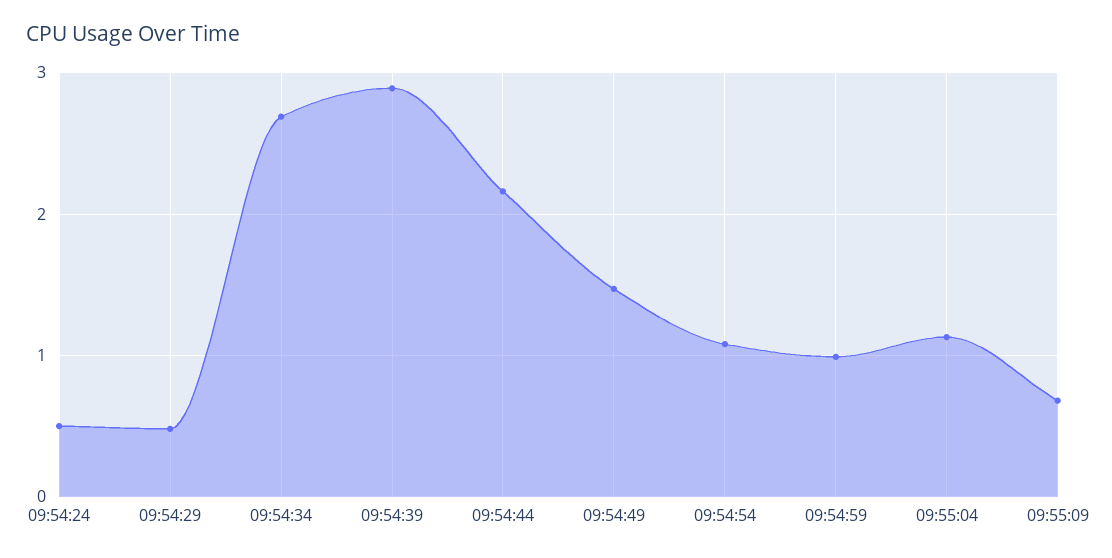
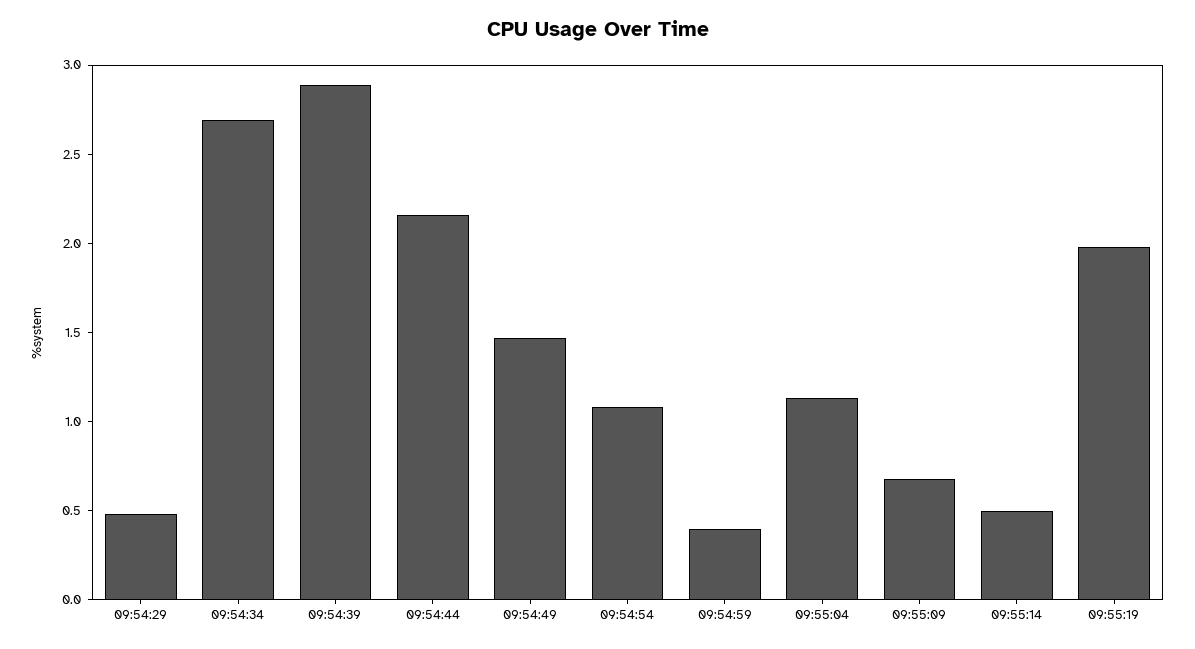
09:54:24: 0.5 -> none
09:54:59: 1 -> 0.4
09:55:14: none -> 0.5
09:55:19: none -> 2

